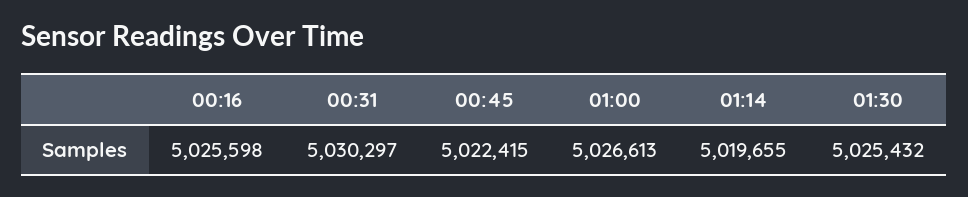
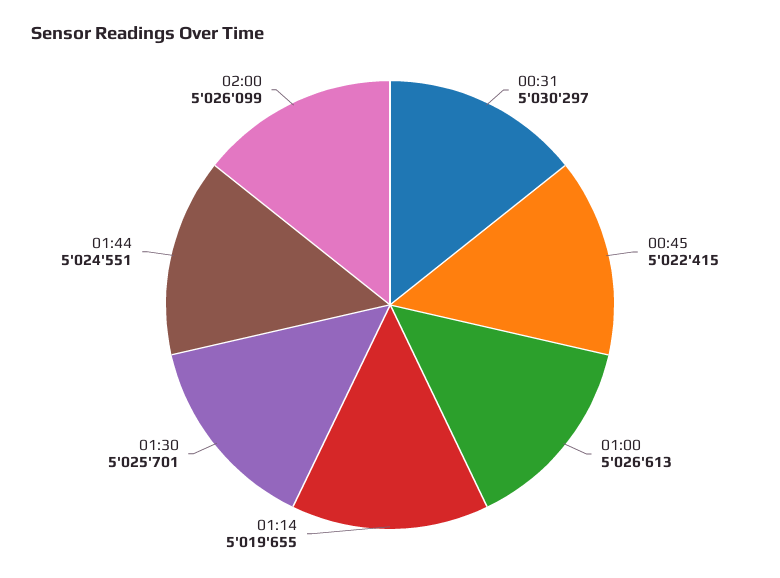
00:16: 5025598 -> none
01:30: 5025432 -> 5025701
01:44: none -> 5024551
02:00: none -> 5026099

